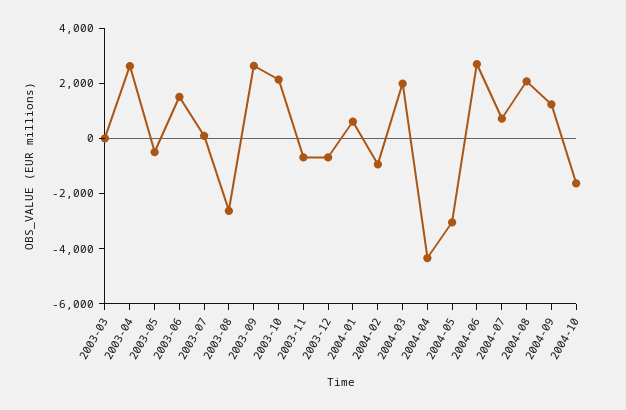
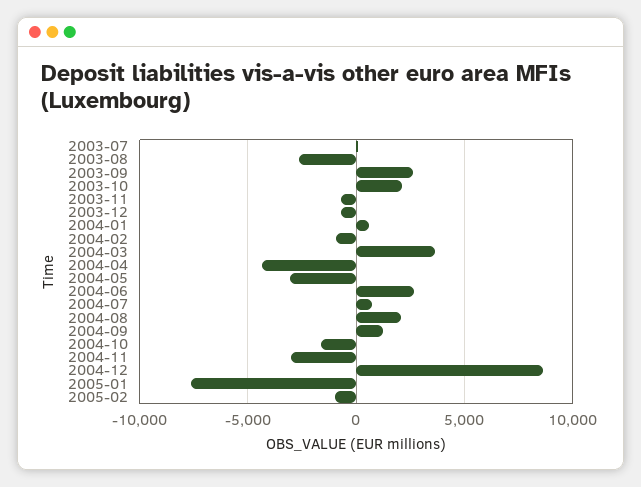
2003-03: 0 -> none
2003-04: 2500 -> none
2003-05: -500 -> none
2003-06: 1500 -> none
2004-03: 2000 -> 3500
2004-11: none -> -3000
2004-12: none -> 8500
2005-01: none -> -7500
2005-02: none -> -1000

